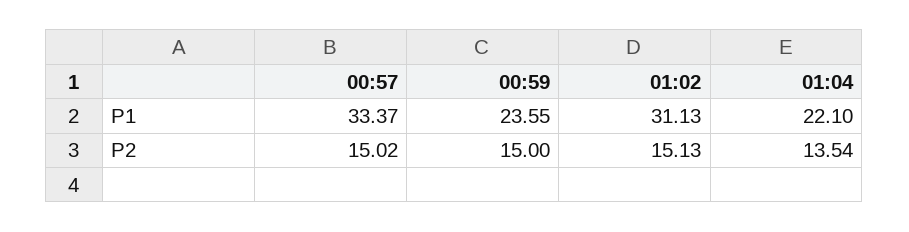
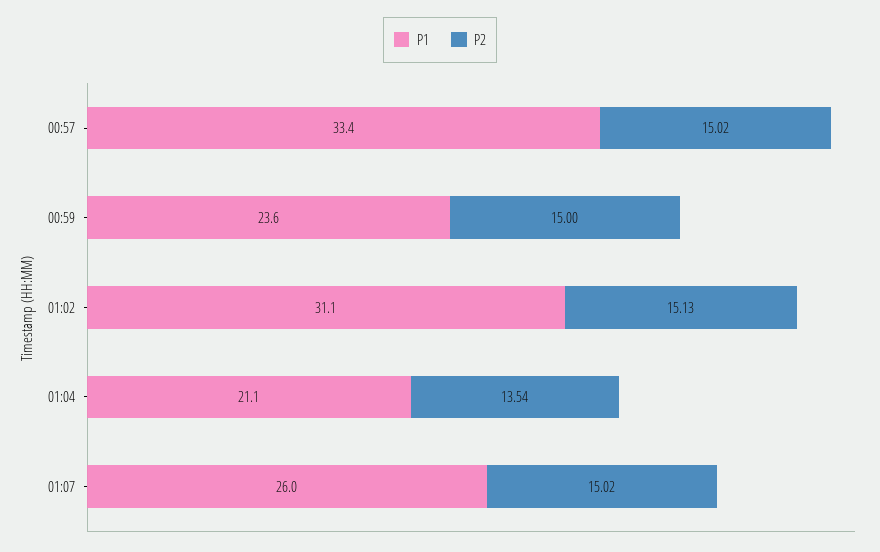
P1, 01:04: 22.1 -> 21.1
P1, 01:07: none -> 26
P2, 01:07: none -> 15.02

